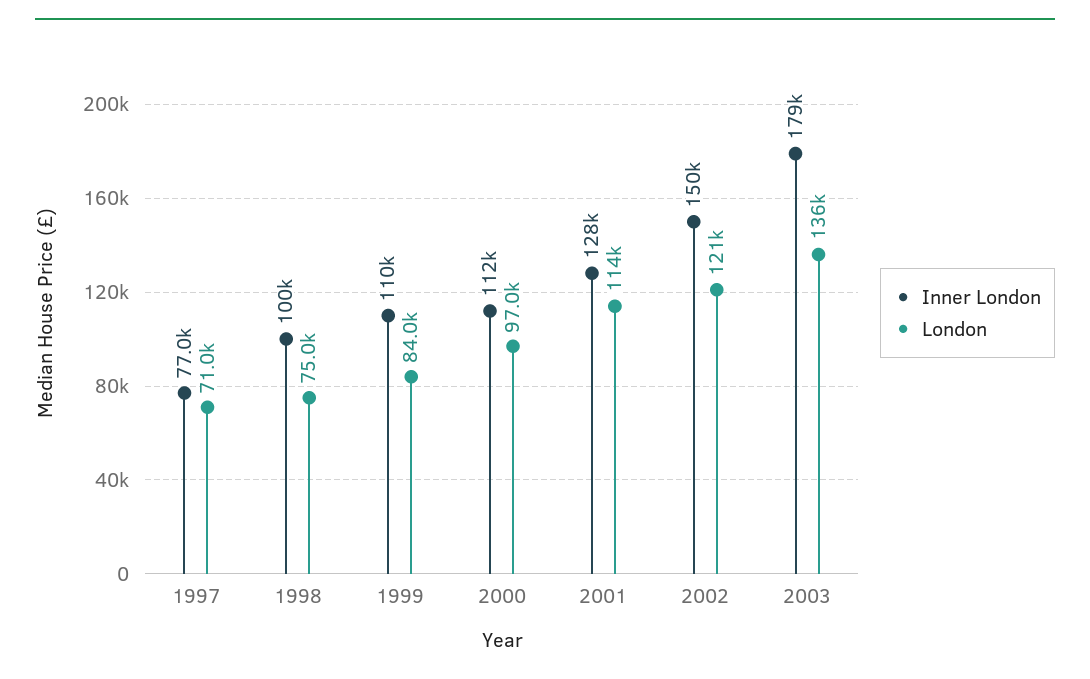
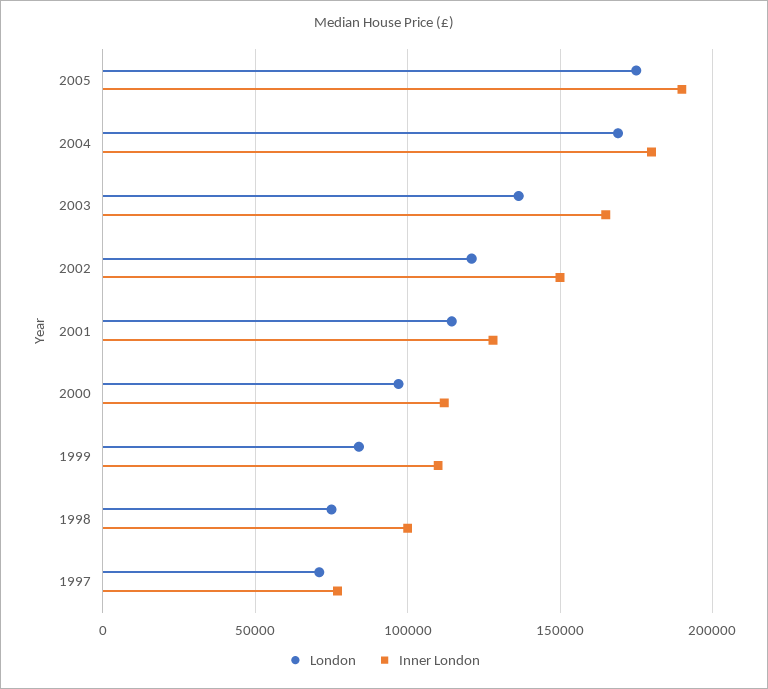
Inner London, 2003: 179000 -> 165000
London, 2005: none -> 175000
Inner London, 2005: none -> 190000
London, 2004: none -> 170000
Inner London, 2004: none -> 180000

